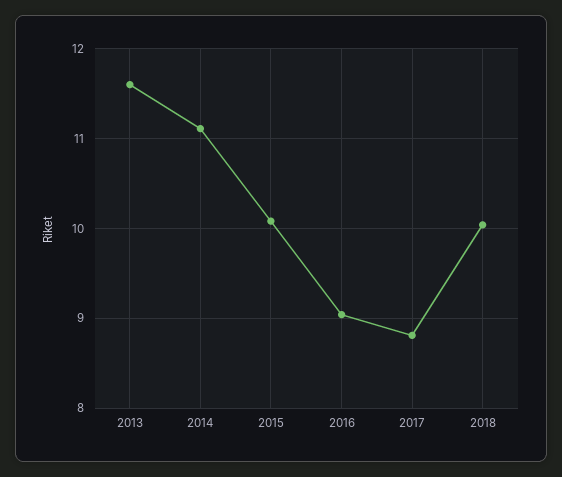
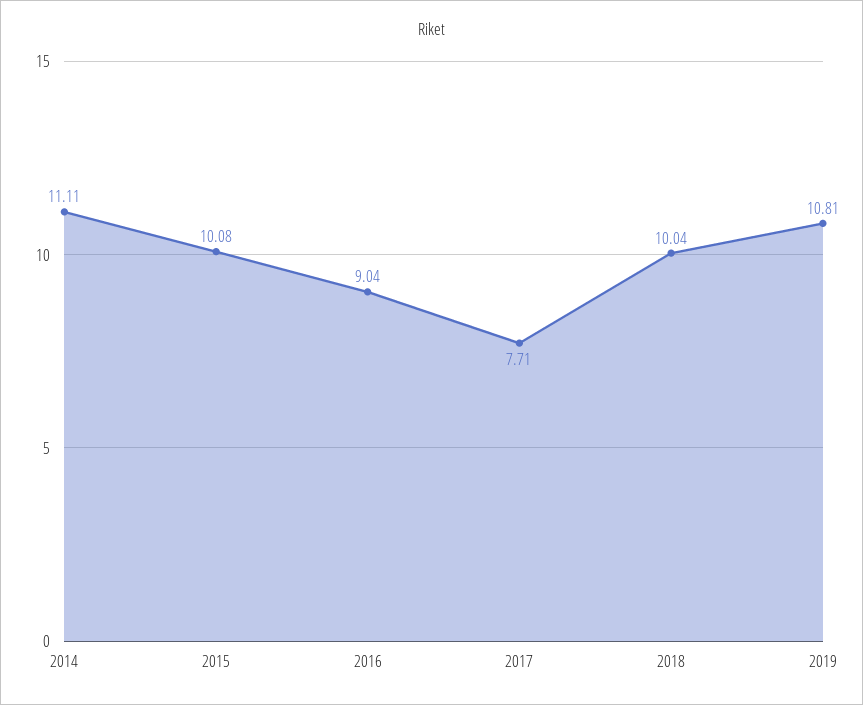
2013: 11.6 -> none
2017: 8.8 -> 7.71
2019: none -> 10.81

